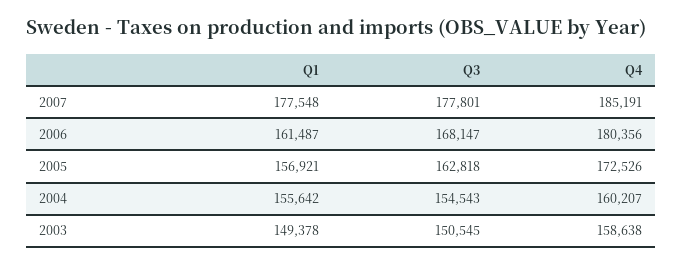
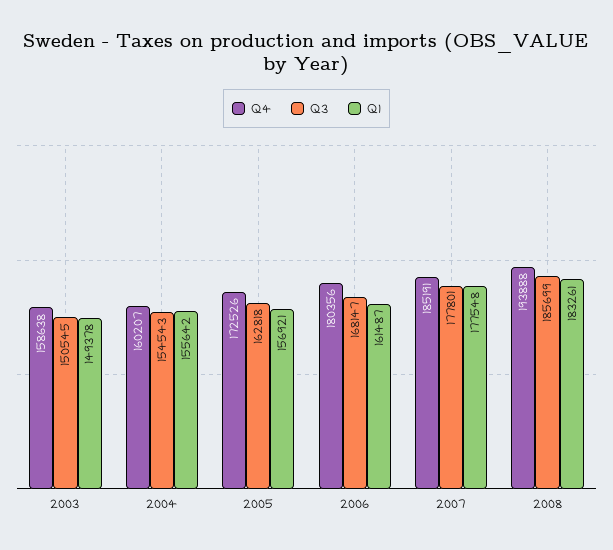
Q4, 2008: none -> 193888
Q3, 2008: none -> 185699
Q1, 2008: none -> 183261

